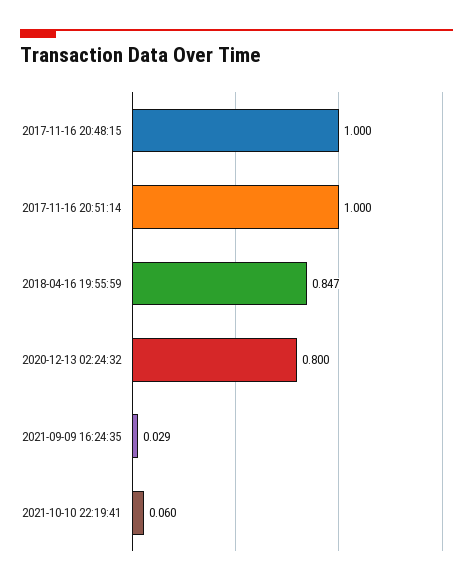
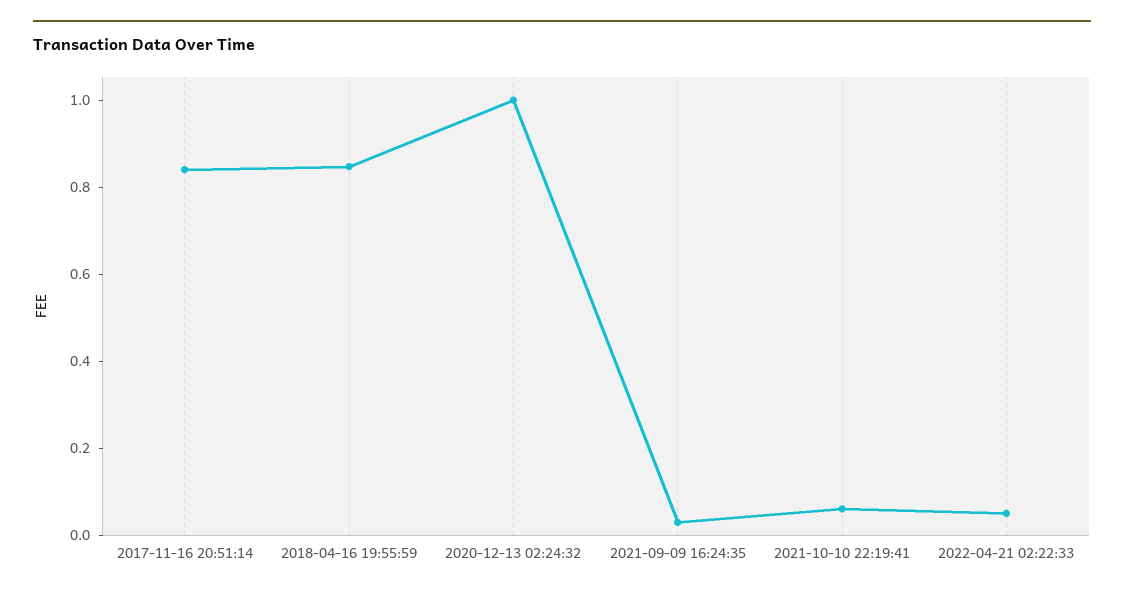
2017-11-16 20:48:15: 1 -> none
2017-11-16 20:51:14: 1 -> 0.85
2020-12-13 02:24:32: 0.8 -> 1
2022-04-21 02:22:33: none -> 0.05

